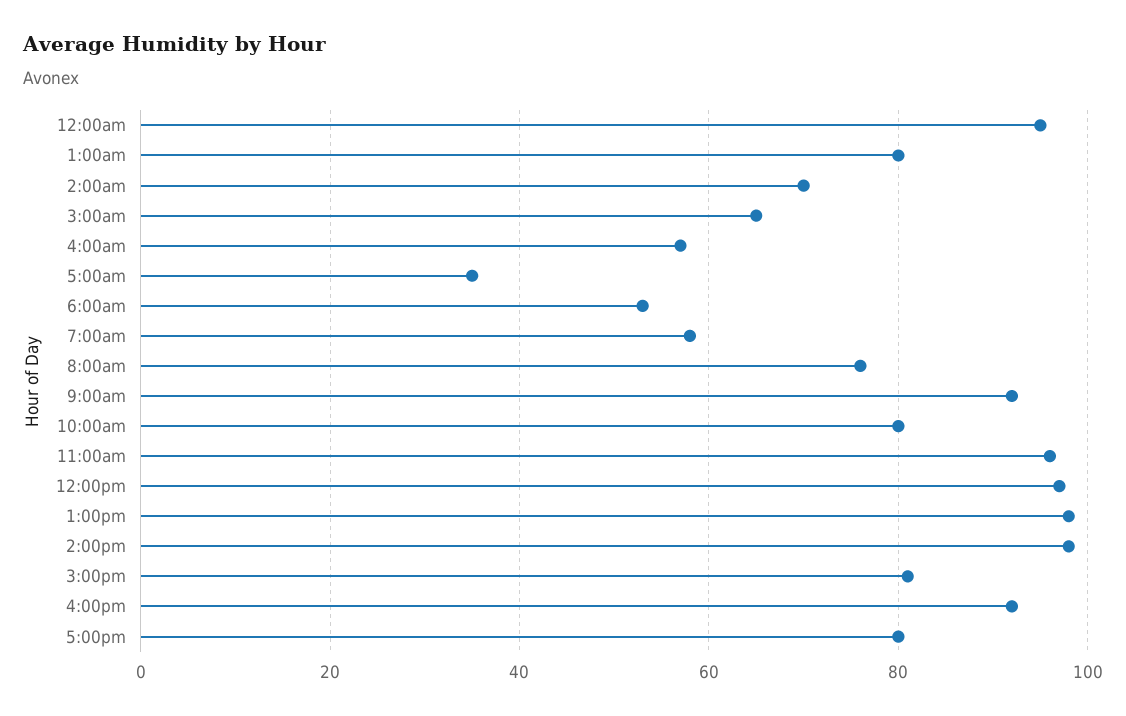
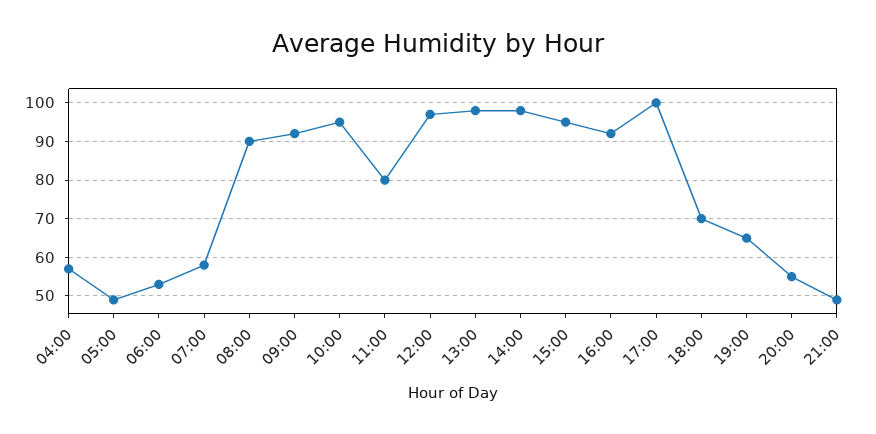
12:00am: 95 -> none
1:00am: 80 -> none
2:00am: 70 -> none
3:00am: 65 -> none
5:00am: 35 -> 50
8:00am: 75 -> 90
10:00am: 80 -> 95
11:00am: 95 -> 80
3:00pm: 80 -> 95
5:00pm: 80 -> 100
18:00: none -> 70
19:00: none -> 65
20:00: none -> 55
21:00: none -> 50

